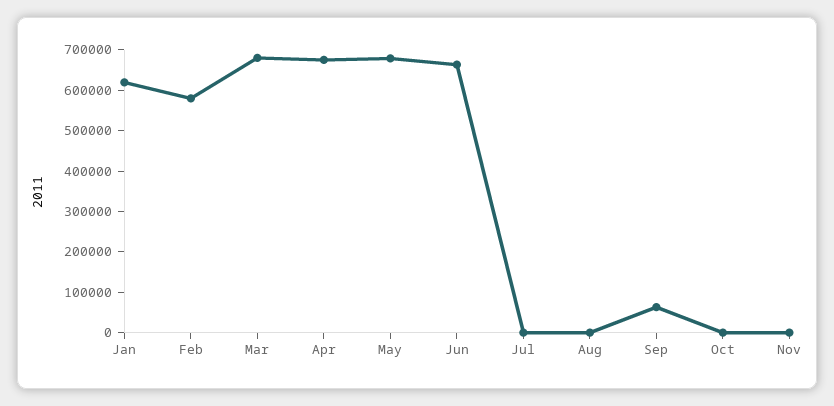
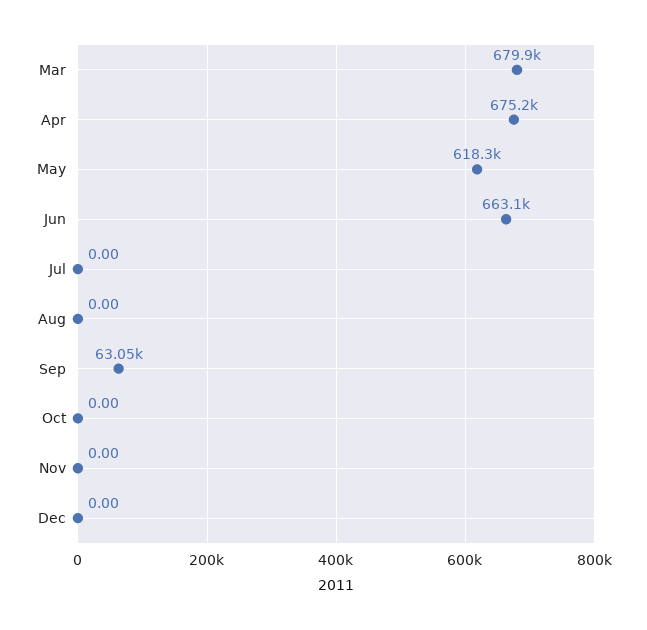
Jan: 620000 -> none
Feb: 580000 -> none
May: 680000 -> 618300
Dec: none -> 0

